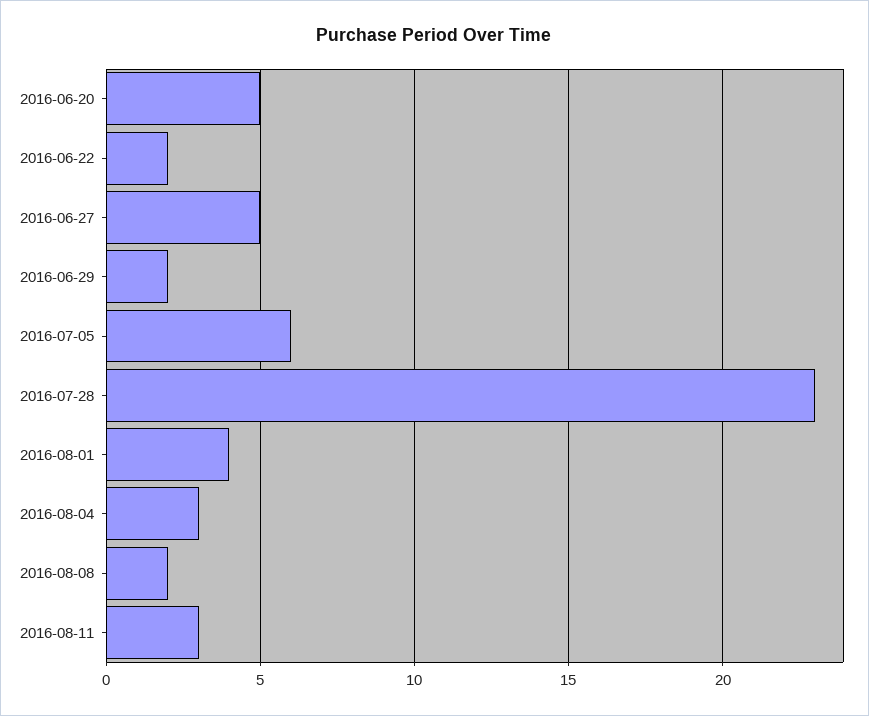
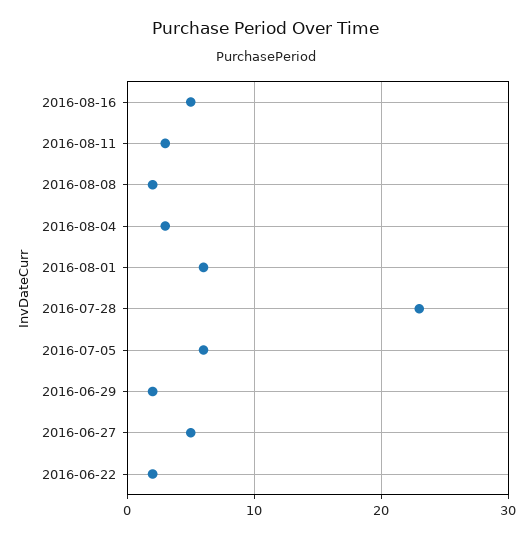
2016-06-20: 5 -> none
2016-08-01: 4 -> 6
2016-08-16: none -> 5

